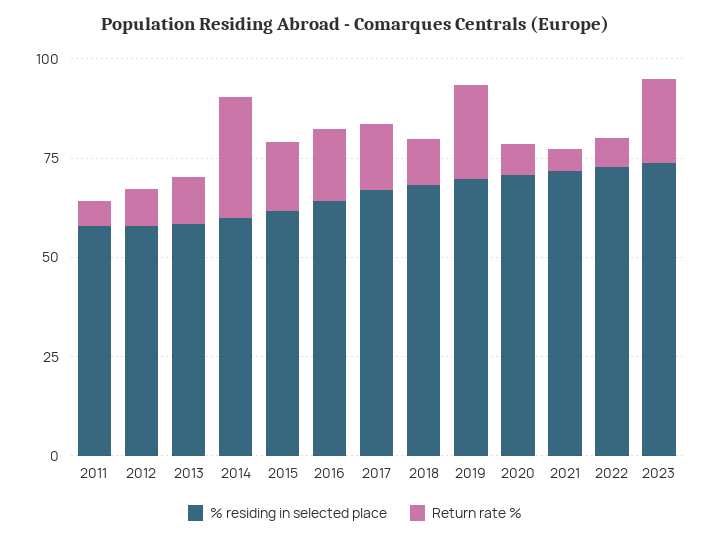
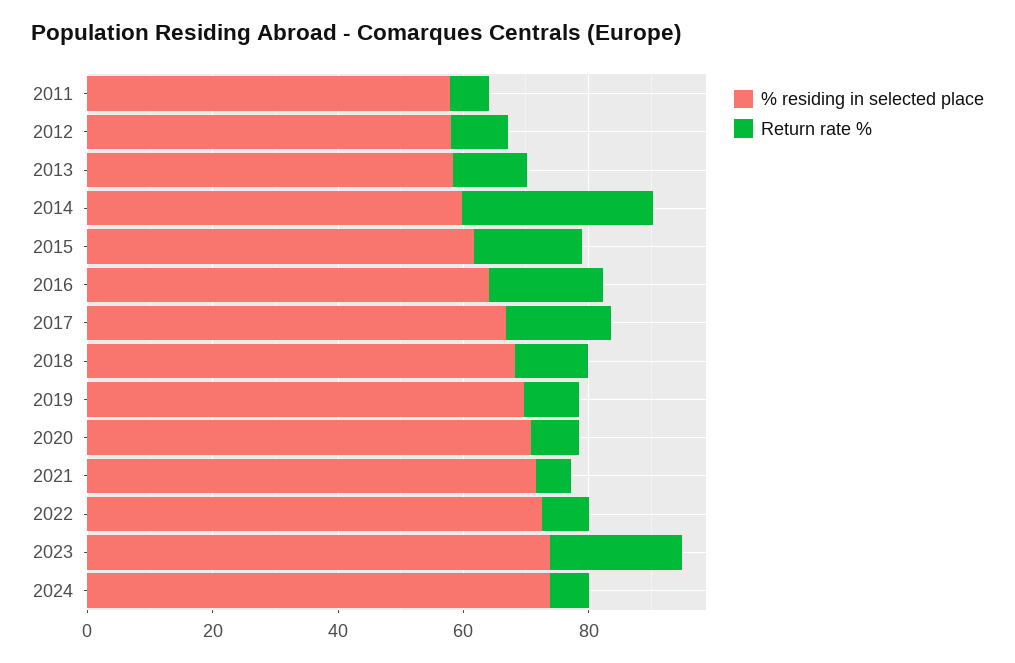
Return rate %, 2019: 25 -> 10
% residing in selected place, 2024: none -> 75
Return rate %, 2024: none -> 5

